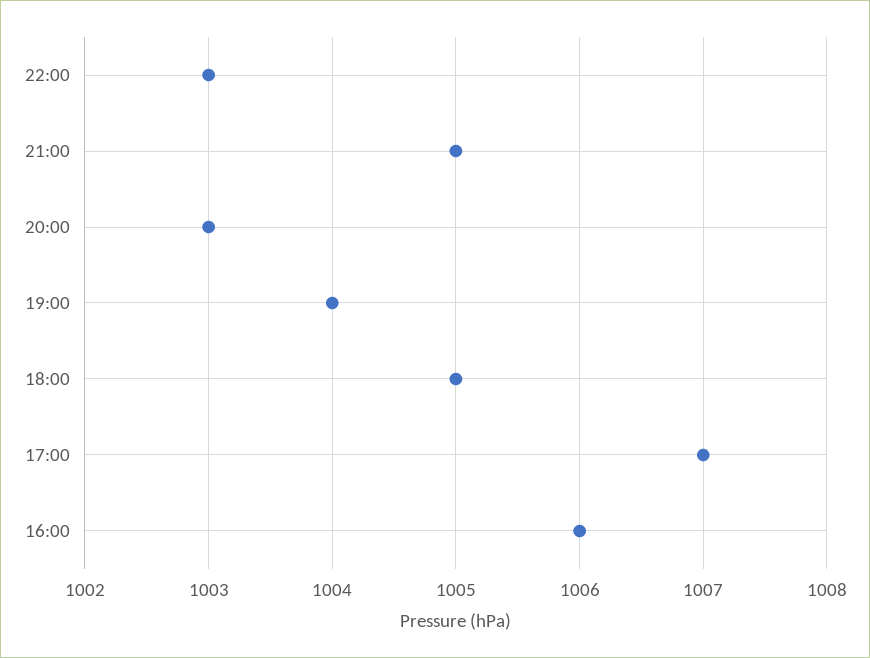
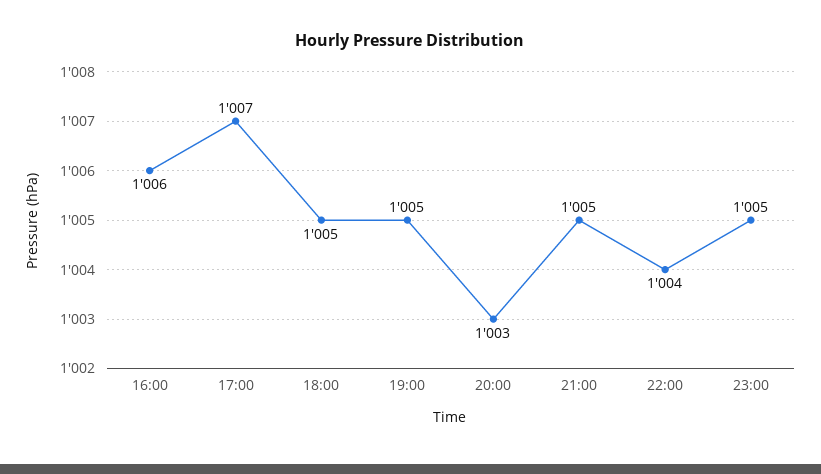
22:00: 1003 -> 1004
19:00: 1004 -> 1005
23:00: none -> 1005

